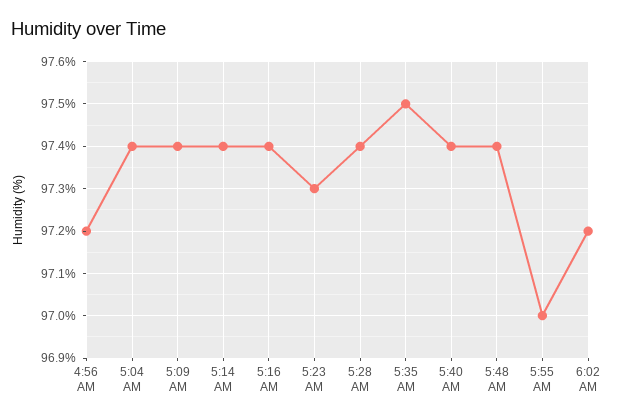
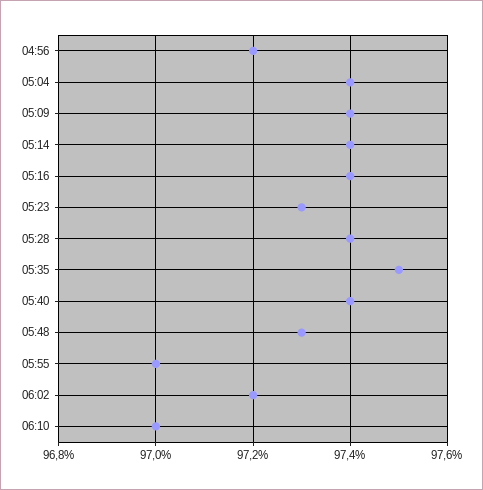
5:48 AM: 97.4 -> 97.3
06:10: none -> 97

